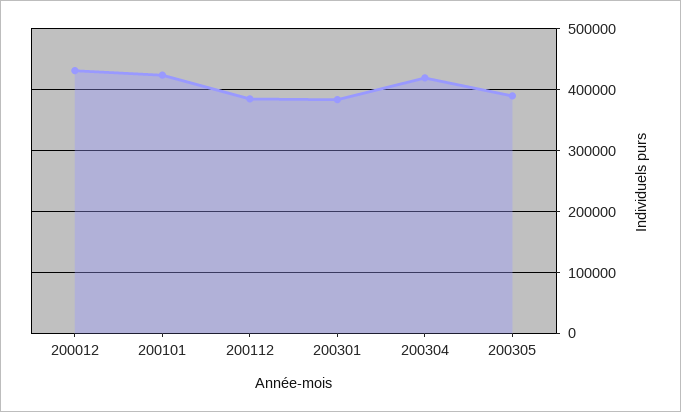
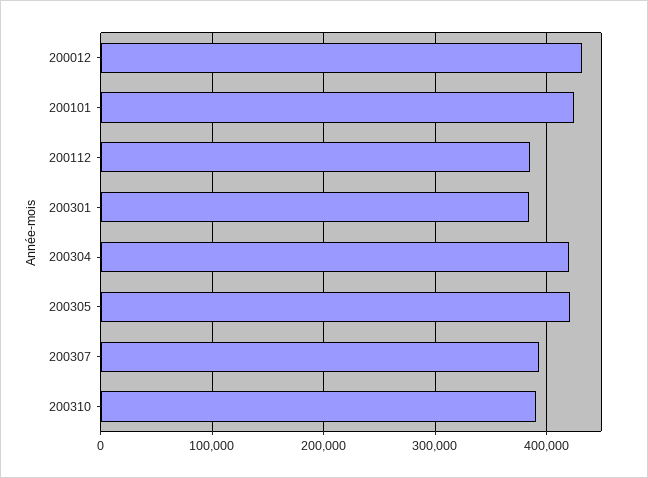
200305: 390000 -> 420000
200307: none -> 390000
200310: none -> 390000

